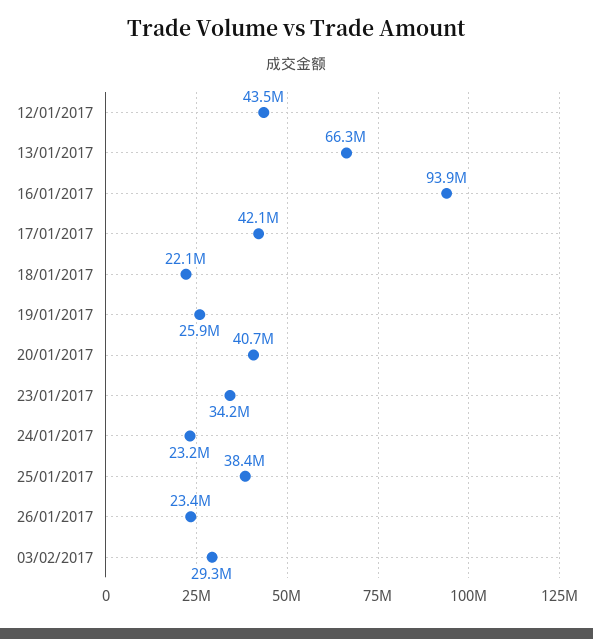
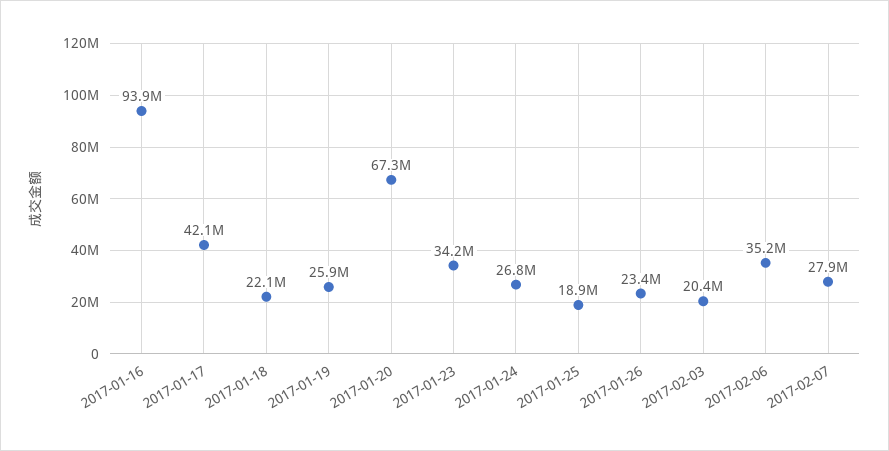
12/01/2017: 43500000 -> none
13/01/2017: 66300000 -> none
20/01/2017: 40700000 -> 67300000
24/01/2017: 23200000 -> 26800000
25/01/2017: 38400000 -> 18900000
03/02/2017: 29300000 -> 20400000
2017-02-06: none -> 35200000
2017-02-07: none -> 27900000

